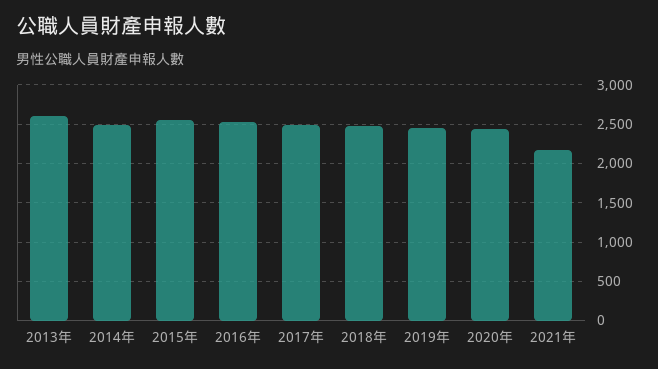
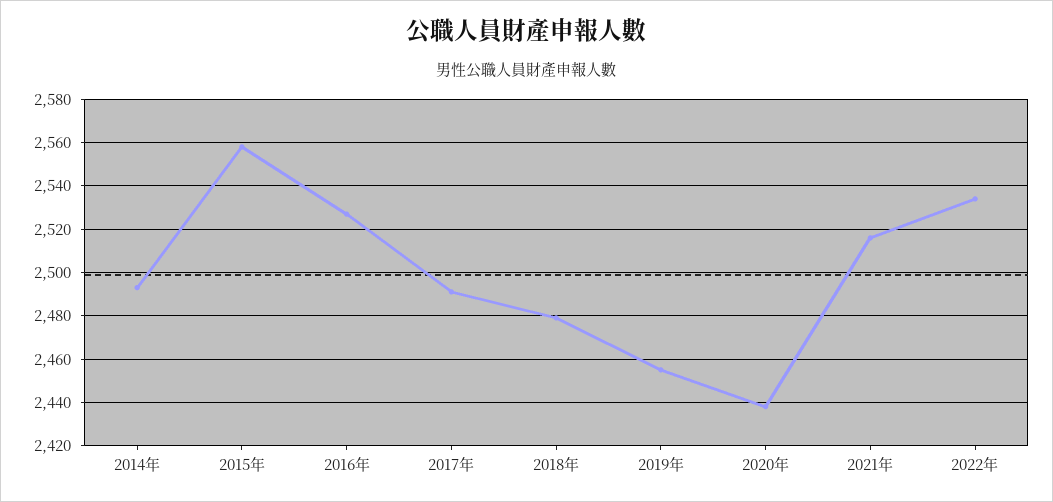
2013年: 2600 -> none
2021年: 2200 -> 2515
2022年: none -> 2535

